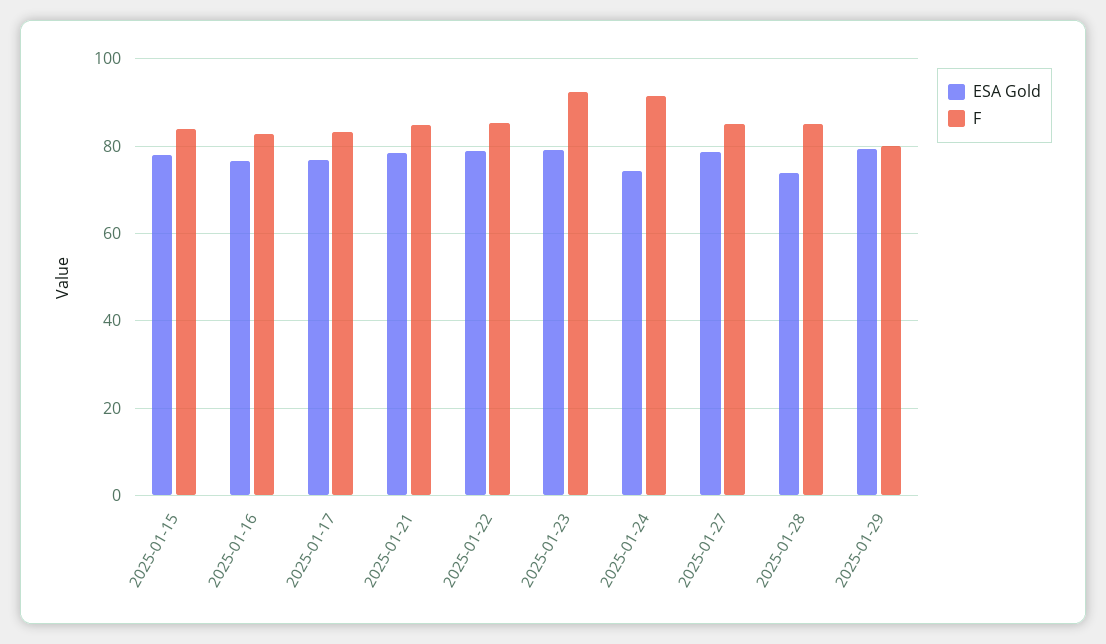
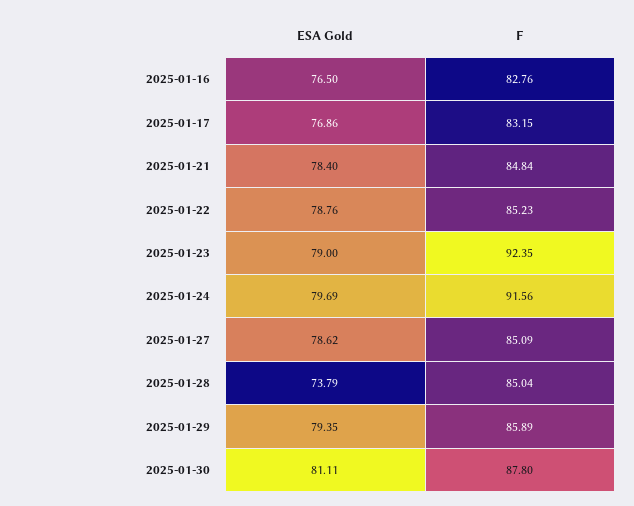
ESA Gold, 2025-01-15: 78 -> none
F, 2025-01-15: 84 -> none
ESA Gold, 2025-01-24: 74 -> 79.69
F, 2025-01-29: 80 -> 85.89
ESA Gold, 2025-01-30: none -> 81.11
F, 2025-01-30: none -> 87.8

